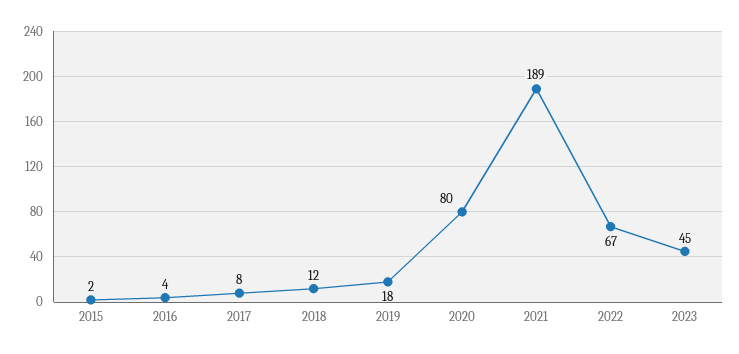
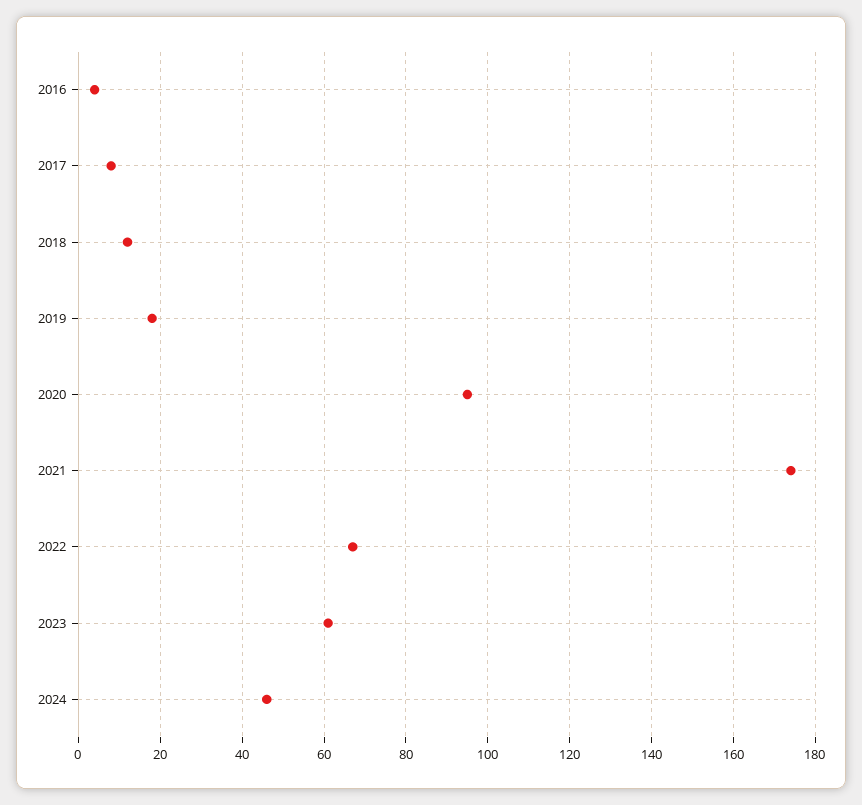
2015: 2 -> none
2020: 80 -> 95
2021: 189 -> 175
2023: 45 -> 60
2024: none -> 45

